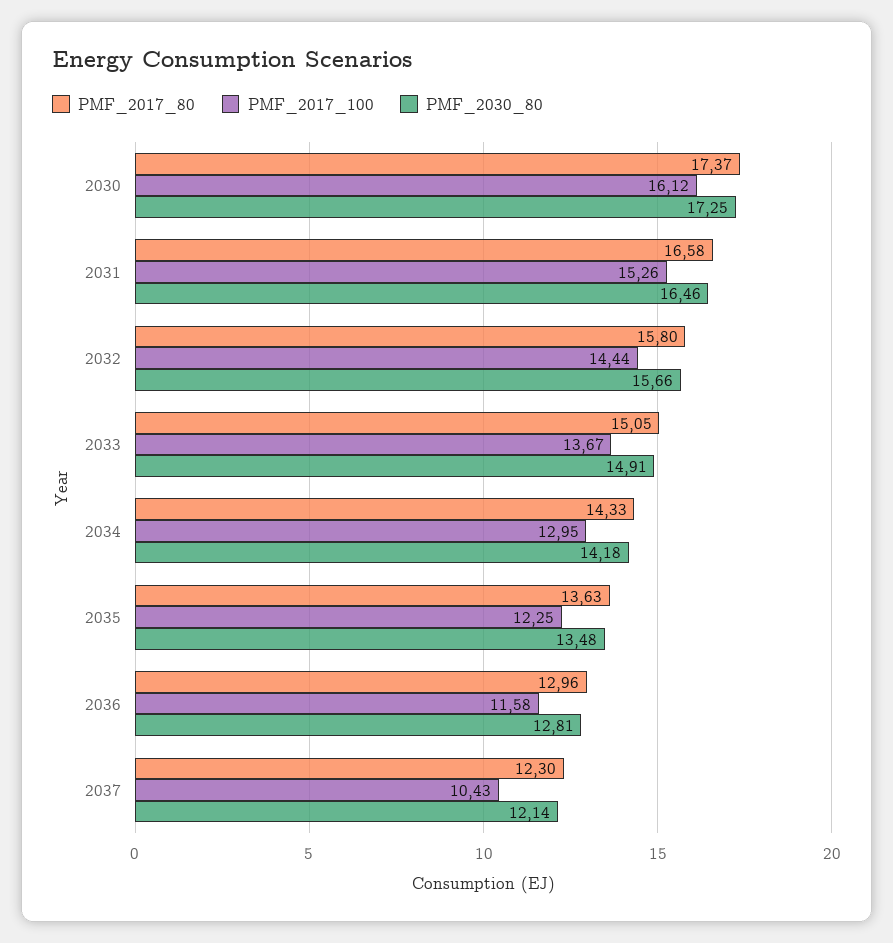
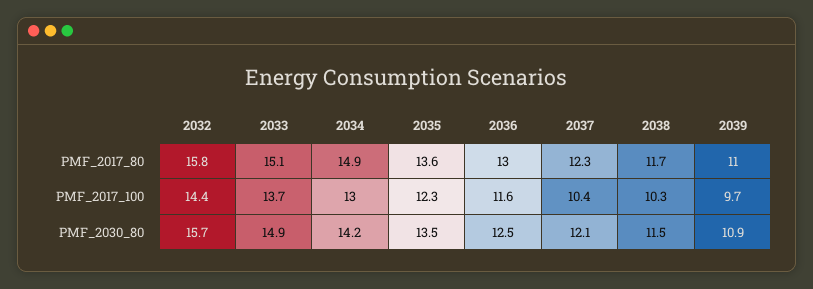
PMF_2017_80, 2030: 17.37 -> none
PMF_2017_100, 2030: 16.12 -> none
PMF_2030_80, 2030: 17.25 -> none
PMF_2017_80, 2031: 16.58 -> none
PMF_2017_100, 2031: 15.26 -> none
PMF_2030_80, 2031: 16.46 -> none
PMF_2017_80, 2034: 14.33 -> 14.9
PMF_2030_80, 2036: 12.81 -> 12.5
PMF_2017_80, 2038: none -> 11.7
PMF_2017_80, 2039: none -> 11
PMF_2017_100, 2038: none -> 10.3
PMF_2017_100, 2039: none -> 9.7
PMF_2030_80, 2038: none -> 11.5
PMF_2030_80, 2039: none -> 10.9

